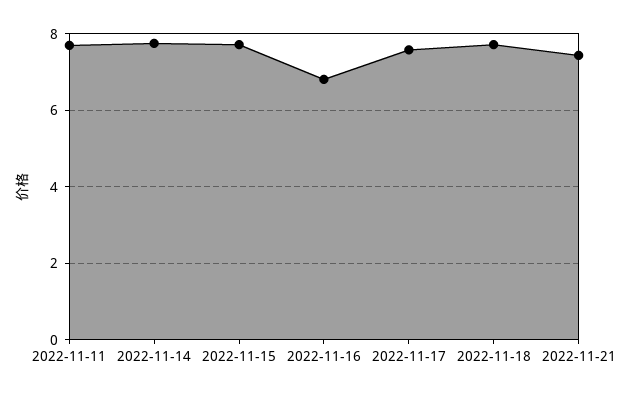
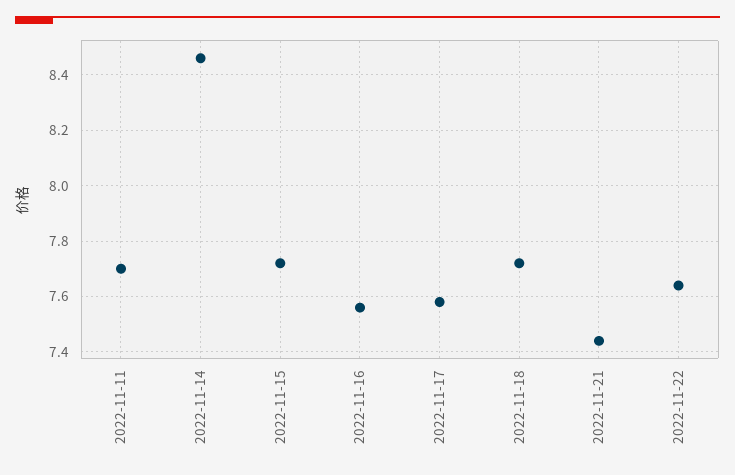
2022-11-14: 7.8 -> 8.45
2022-11-16: 6.8 -> 7.55
2022-11-22: none -> 7.65

